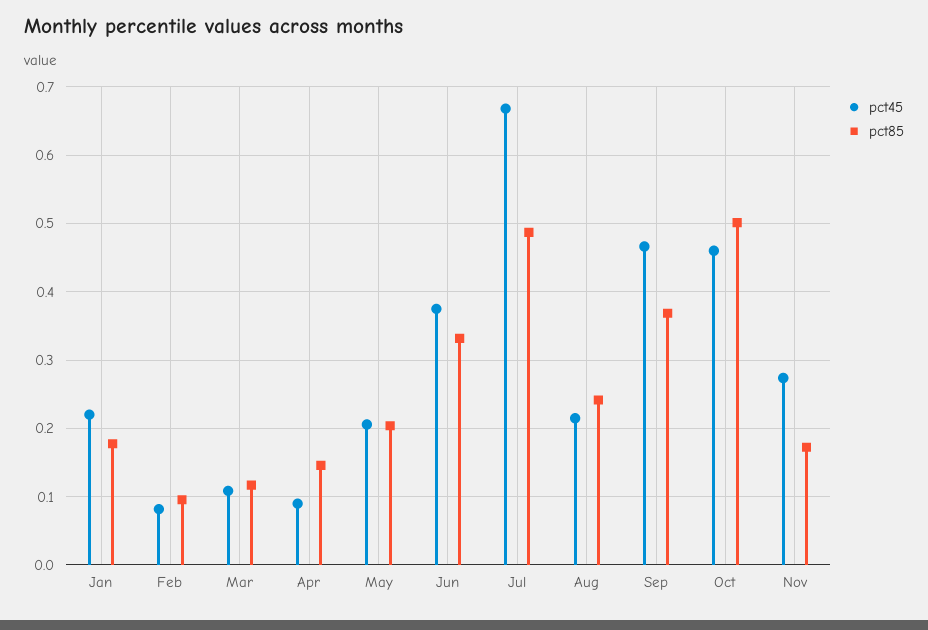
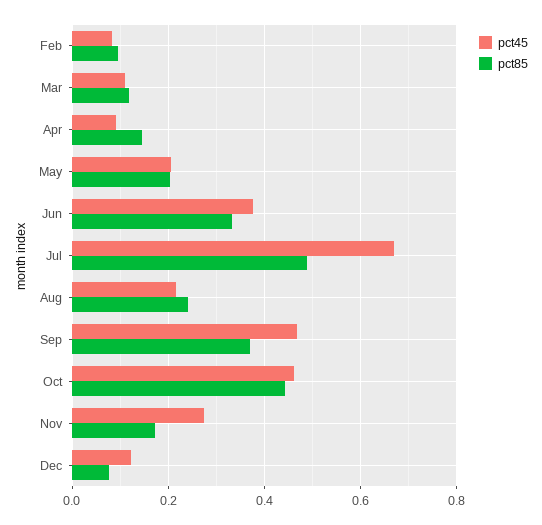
pct45, Jan: 0.22 -> none
pct85, Jan: 0.18 -> none
pct85, Oct: 0.5 -> 0.44
pct45, Dec: none -> 0.12
pct85, Dec: none -> 0.08

